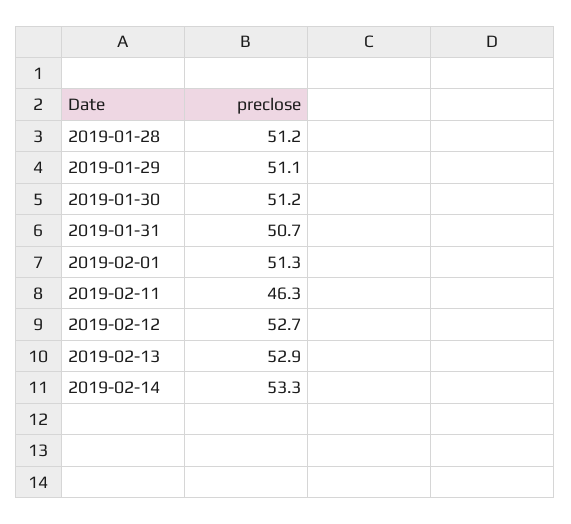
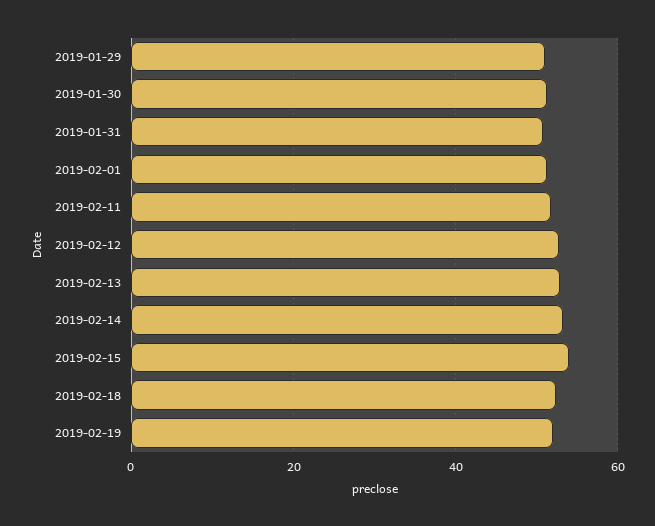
2019-01-28: 51.2 -> none
2019-02-11: 46.3 -> 52
2019-02-15: none -> 54
2019-02-18: none -> 52
2019-02-19: none -> 52

